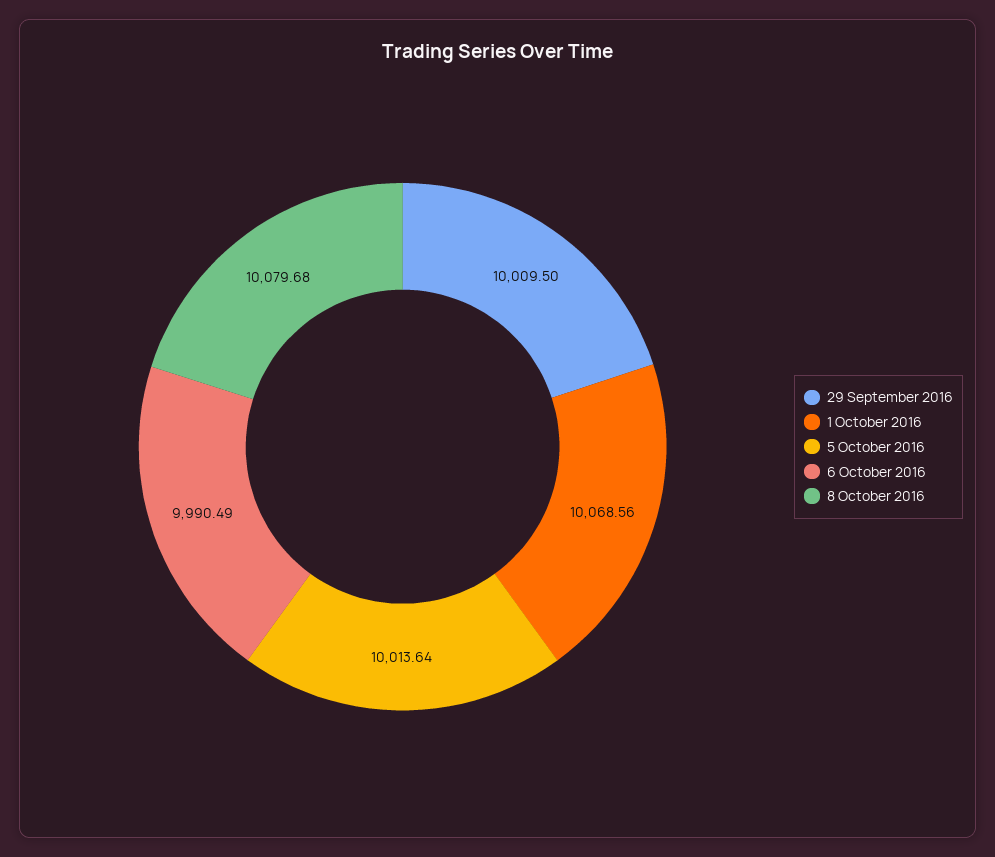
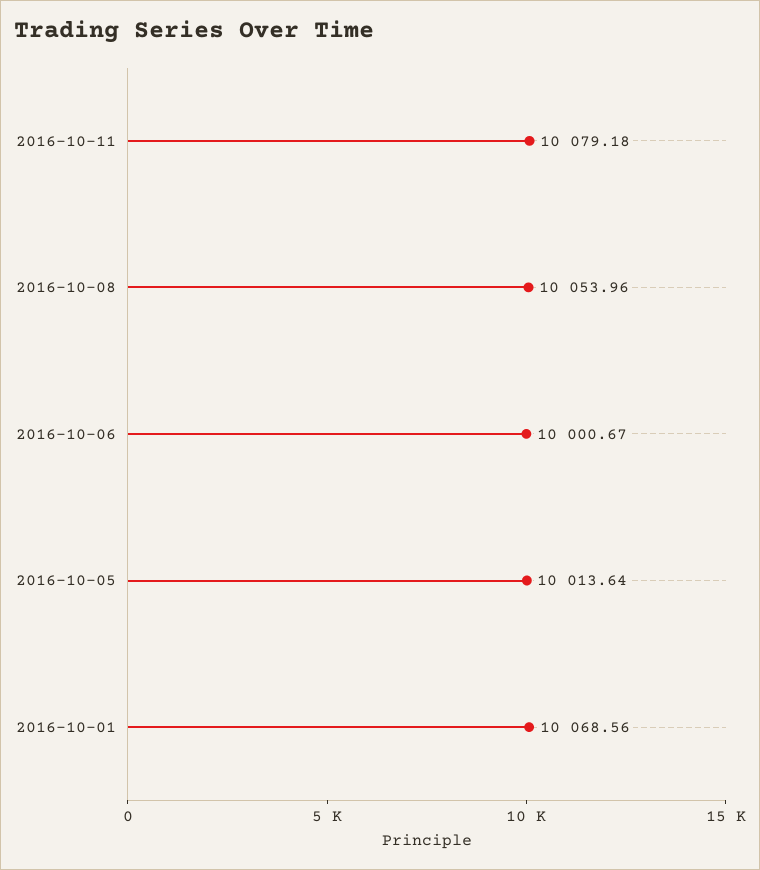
29 September 2016: 10009.5 -> none
6 October 2016: 9990.49 -> 10000.67
8 October 2016: 10079.68 -> 10053.96
2016-10-11: none -> 10079.18

